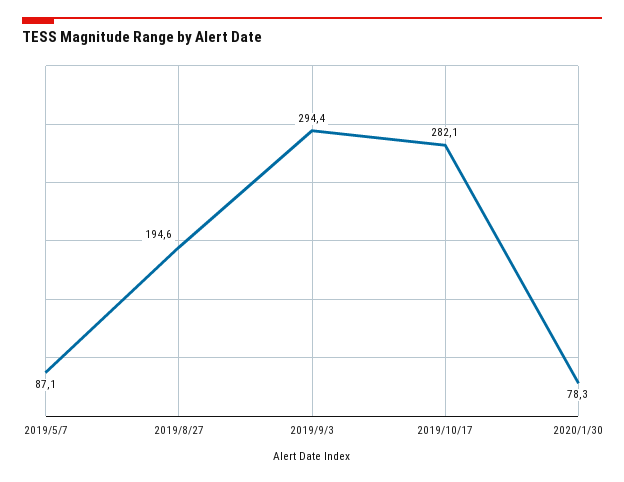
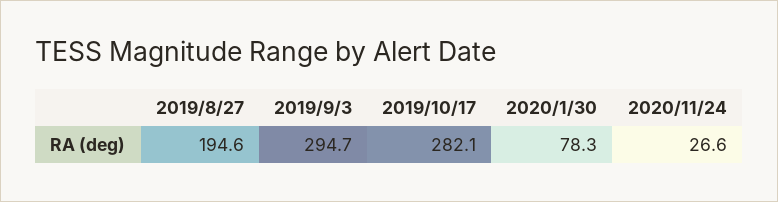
2019/5/7: 87.1 -> none
2019/9/3: 294.4 -> 294.7
2020/11/24: none -> 26.6

